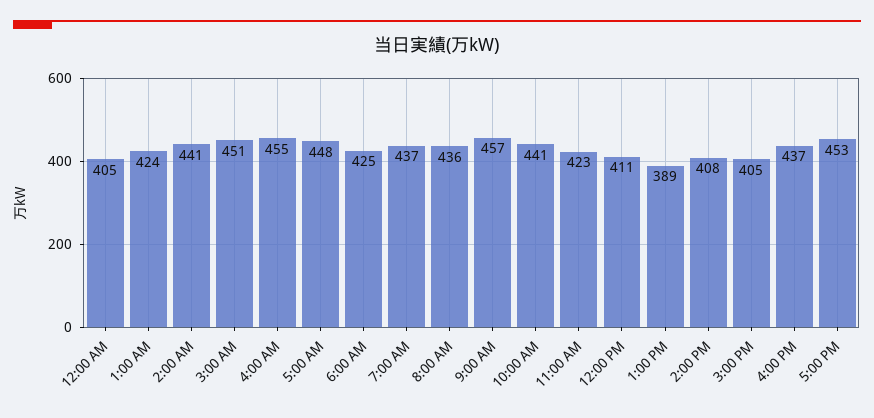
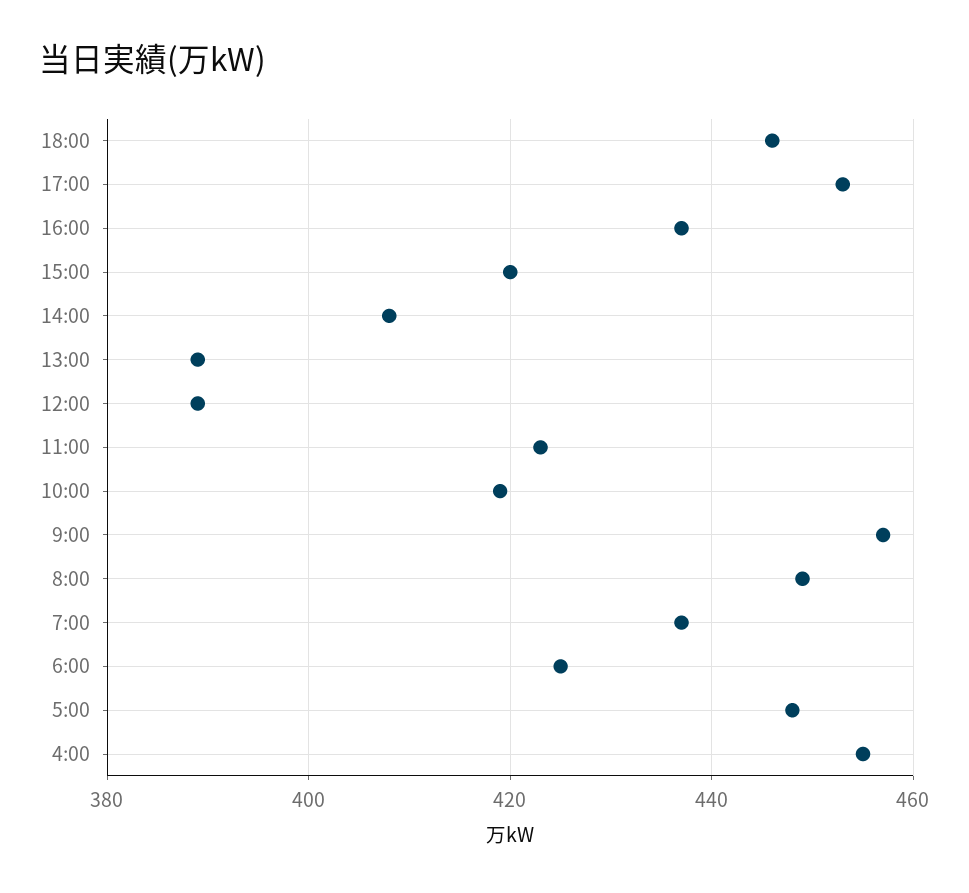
12:00 AM: 405 -> none
1:00 AM: 424 -> none
2:00 AM: 441 -> none
3:00 AM: 451 -> none
8:00 AM: 436 -> 450
10:00 AM: 441 -> 420
12:00 PM: 411 -> 390
3:00 PM: 405 -> 420
18:00: none -> 445

